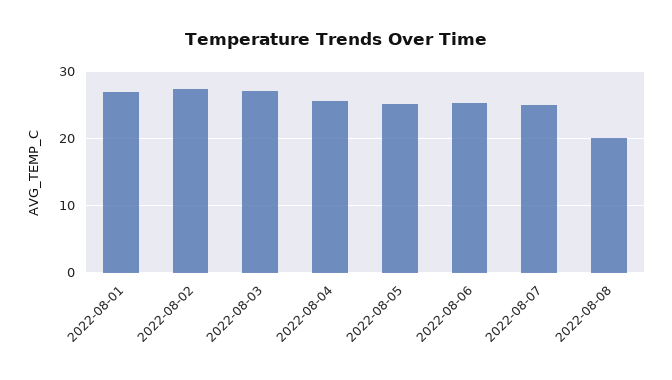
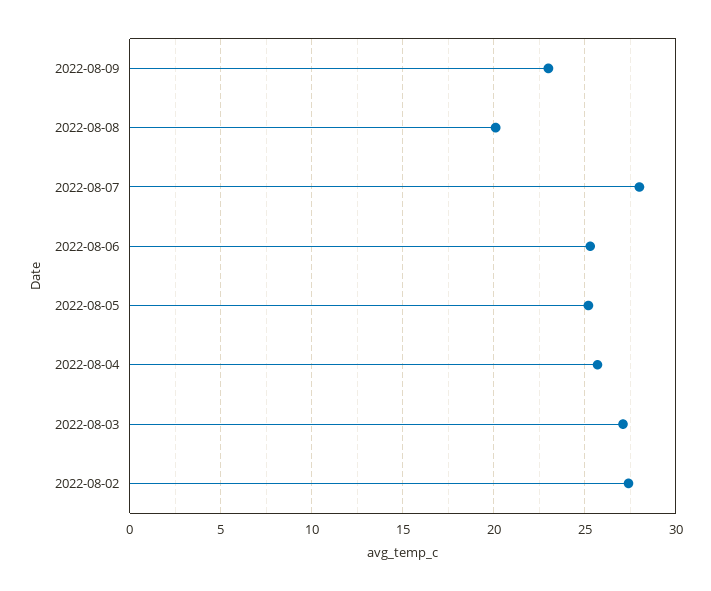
2022-08-01: 27 -> none
2022-08-07: 25 -> 28
2022-08-09: none -> 23

